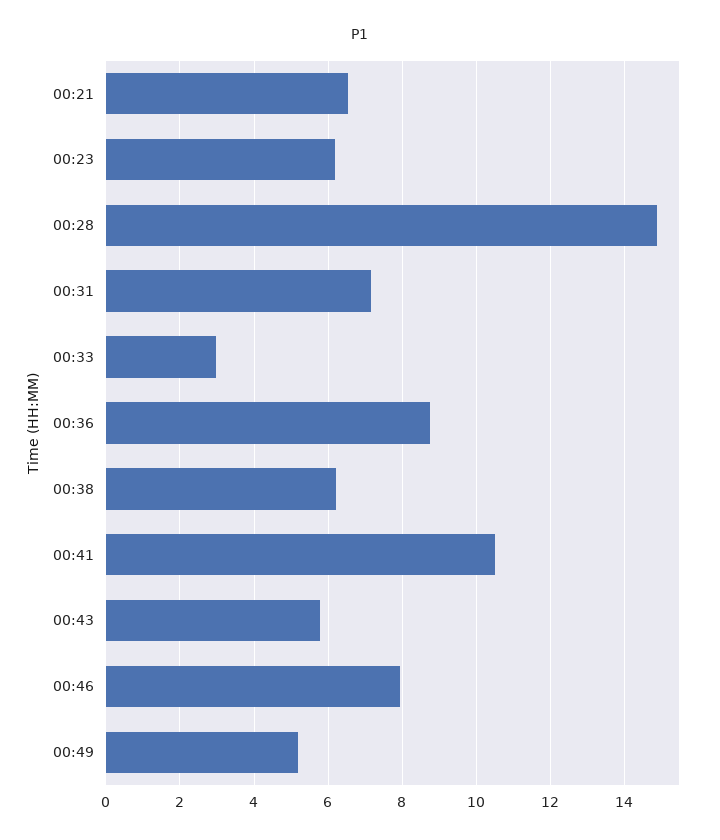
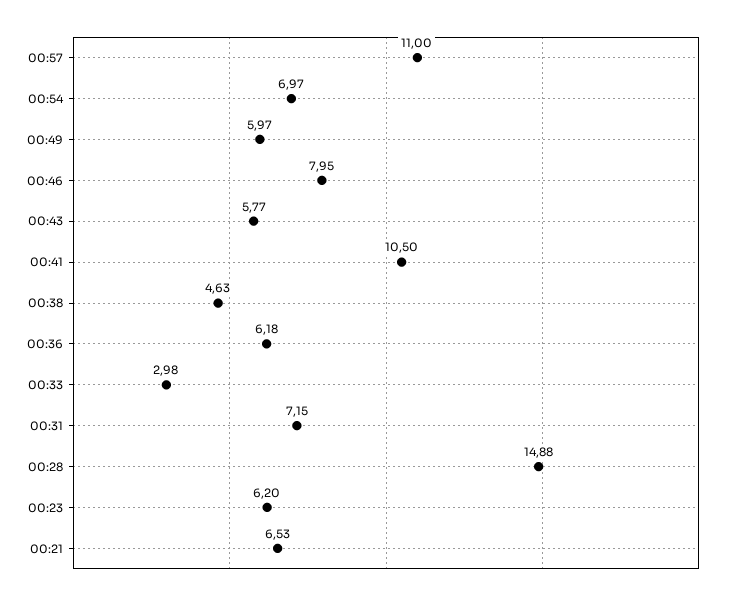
00:36: 8.8 -> 6.18
00:38: 6.2 -> 4.63
00:49: 5.2 -> 5.97
00:57: none -> 11
00:54: none -> 6.97

